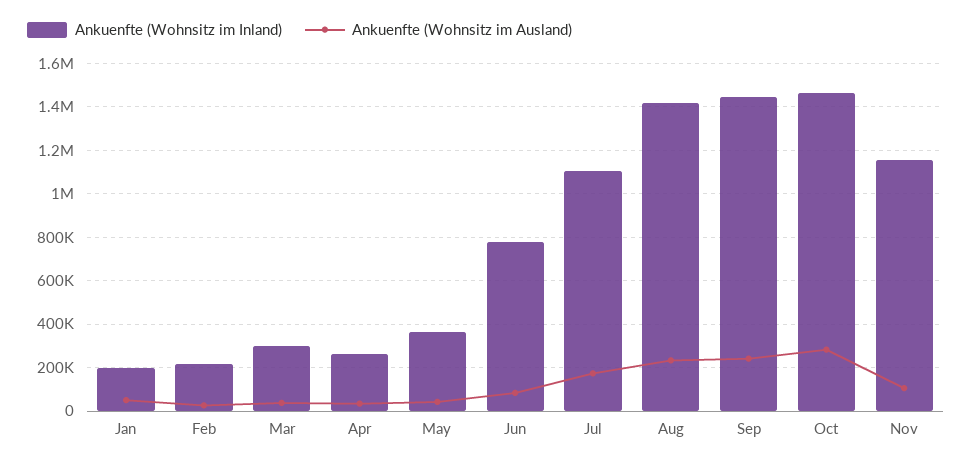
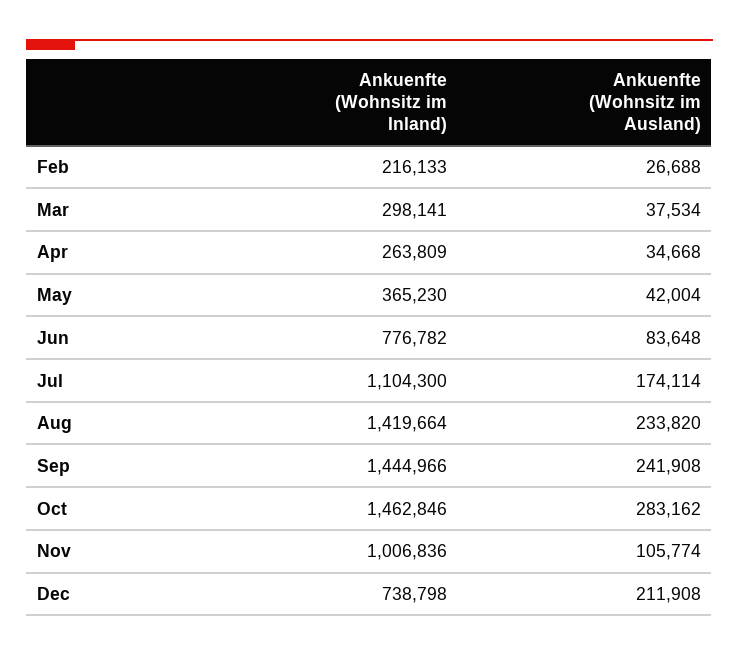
Ankuenfte (Wohnsitz im Inland), Jan: 200000 -> none
Ankuenfte (Wohnsitz im Ausland), Jan: 50000 -> none
Ankuenfte (Wohnsitz im Inland), Nov: 1150000 -> 1006836
Ankuenfte (Wohnsitz im Inland), Dec: none -> 738798
Ankuenfte (Wohnsitz im Ausland), Dec: none -> 211908

